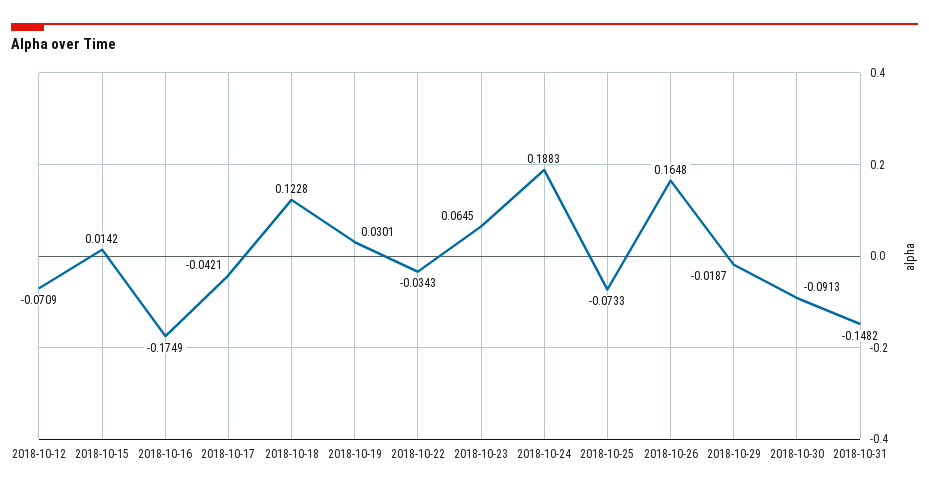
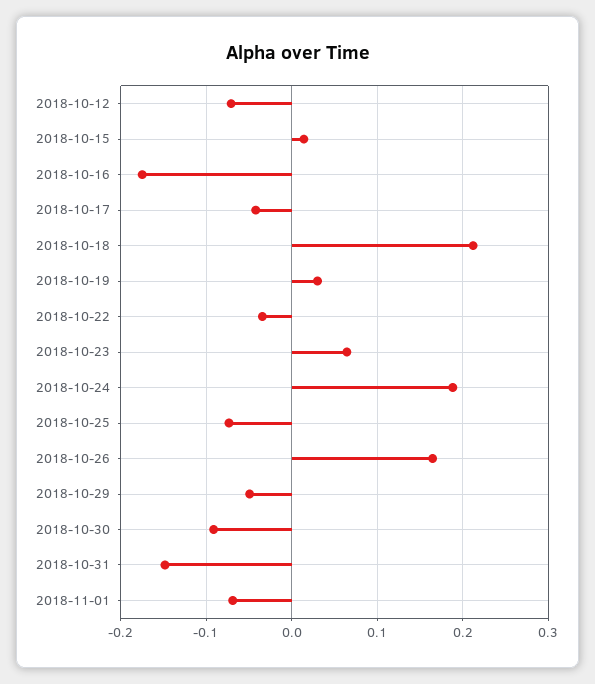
2018-10-18: 0.1228 -> 0.21
2018-10-29: -0.0187 -> -0.05
2018-11-01: none -> -0.07

